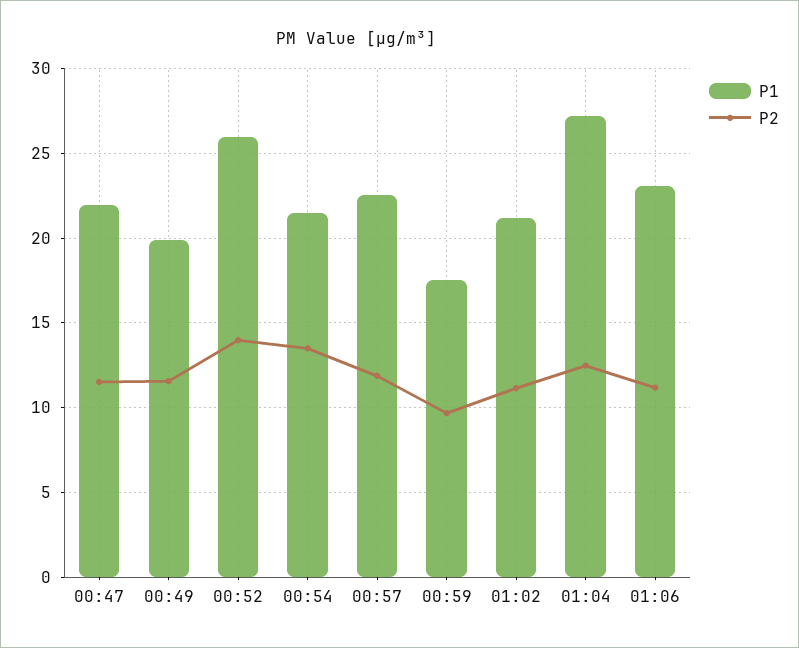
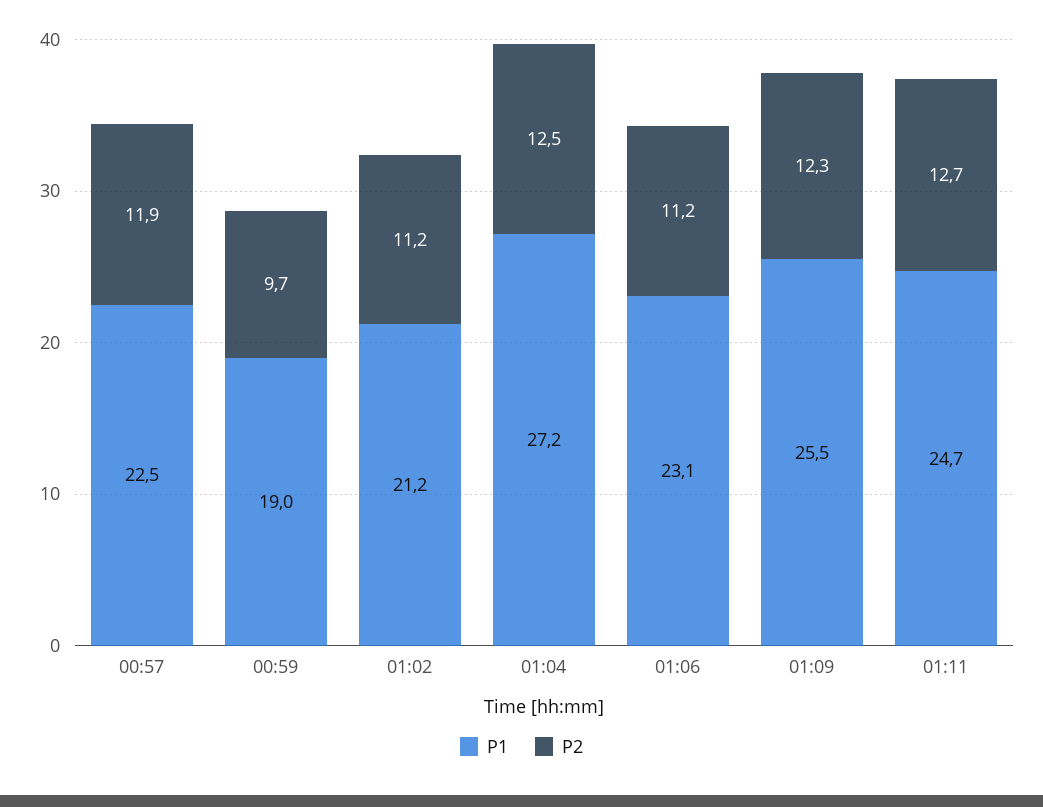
P1, 00:47: 22 -> none
P2, 00:47: 11.5 -> none
P1, 00:49: 20 -> none
P2, 00:49: 11.5 -> none
P1, 00:52: 26 -> none
P2, 00:52: 14 -> none
P1, 00:54: 21.5 -> none
P2, 00:54: 13.5 -> none
P1, 00:59: 17.5 -> 19
P1, 01:09: none -> 25.5
P2, 01:09: none -> 12.3
P1, 01:11: none -> 24.7
P2, 01:11: none -> 12.7

